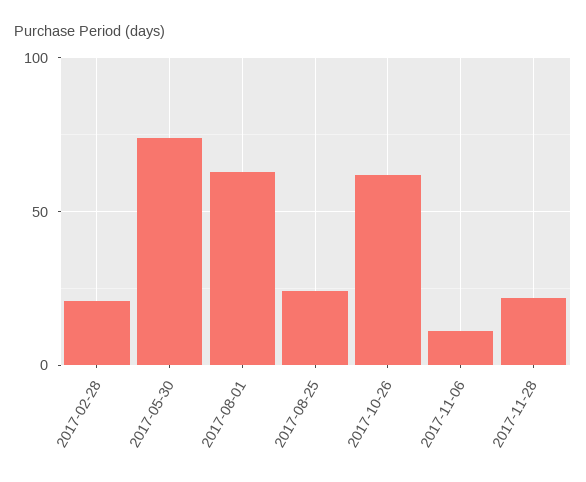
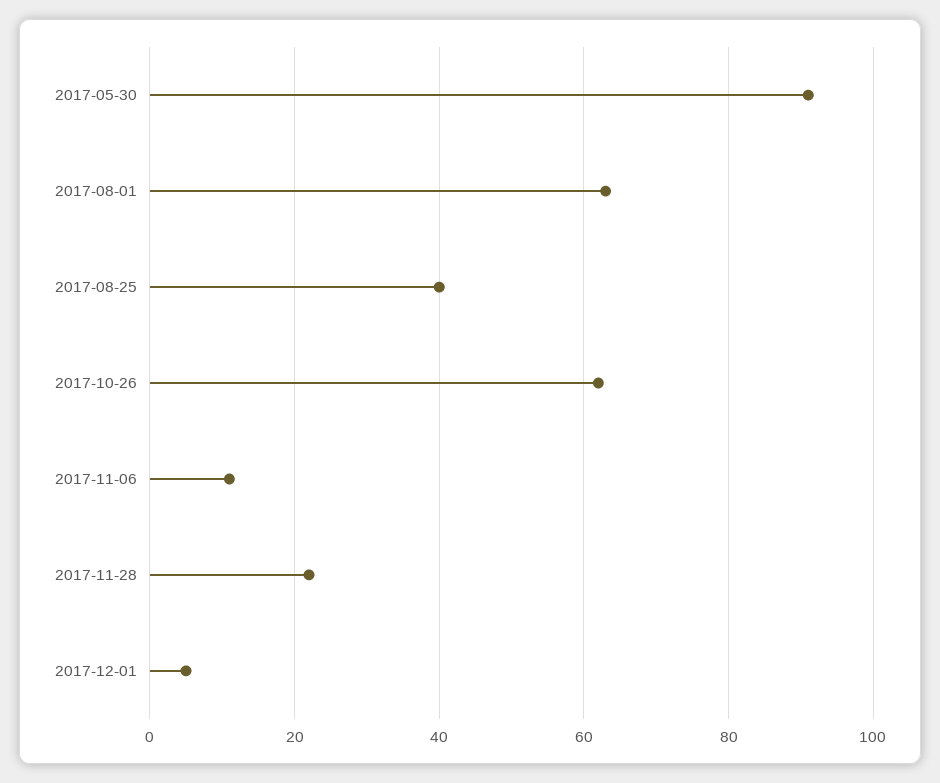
2017-02-28: 20 -> none
2017-05-30: 75 -> 90
2017-08-25: 25 -> 40
2017-12-01: none -> 5

